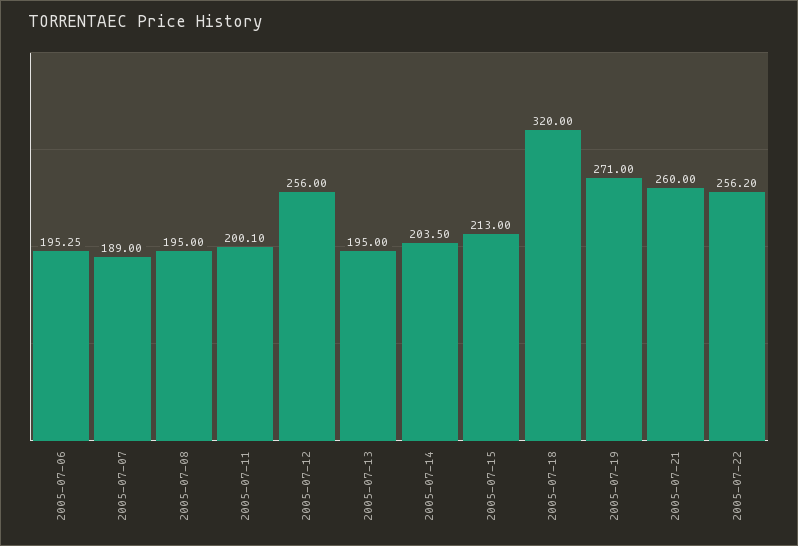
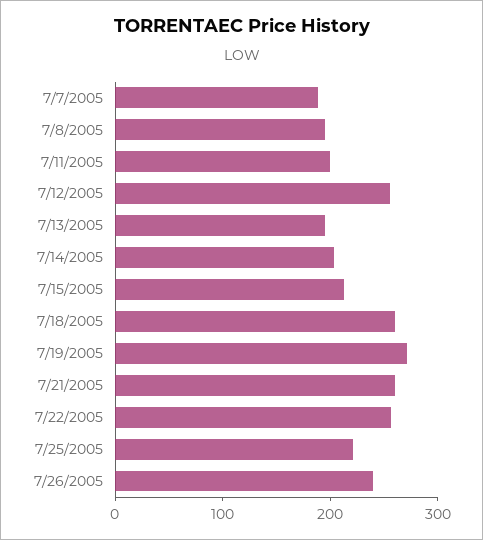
2005-07-06: 195.25 -> none
2005-07-18: 320 -> 260
7/25/2005: none -> 220
7/26/2005: none -> 240

